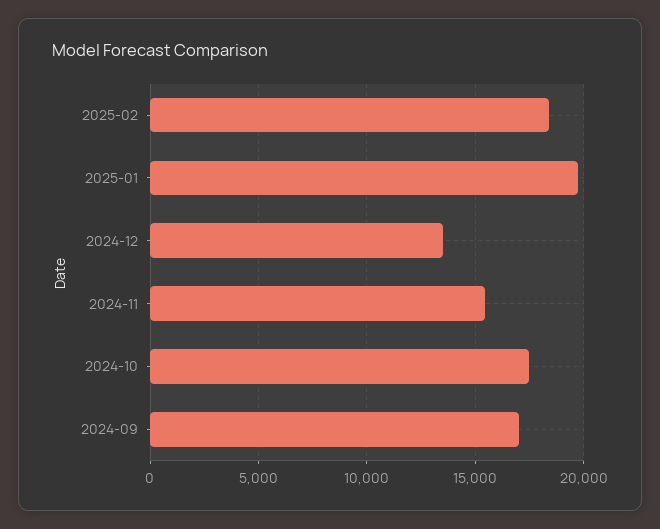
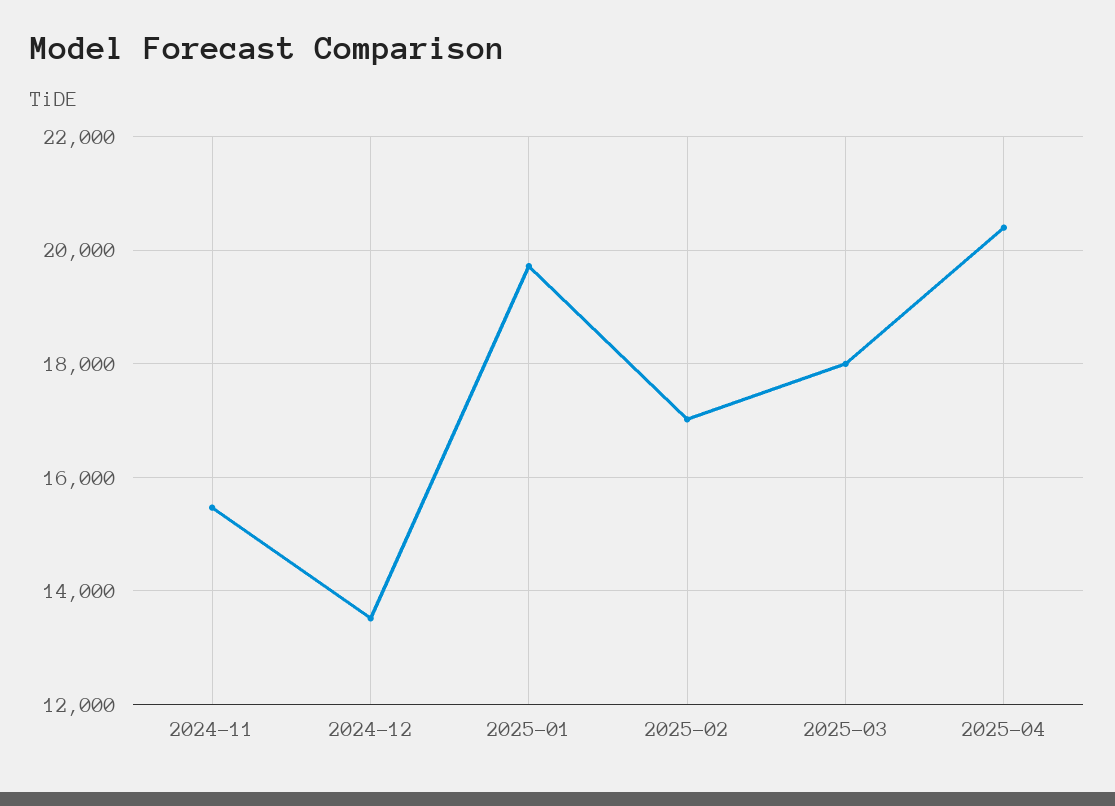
2025-02: 18500 -> 17000
2024-10: 17500 -> none
2024-09: 17000 -> none
2025-03: none -> 18000
2025-04: none -> 20400

